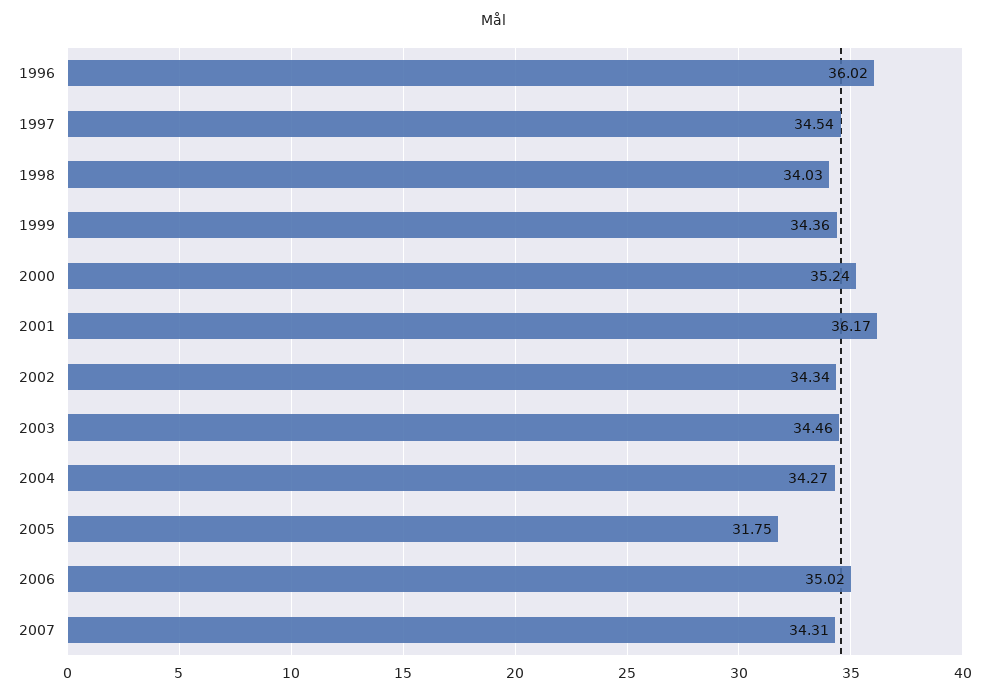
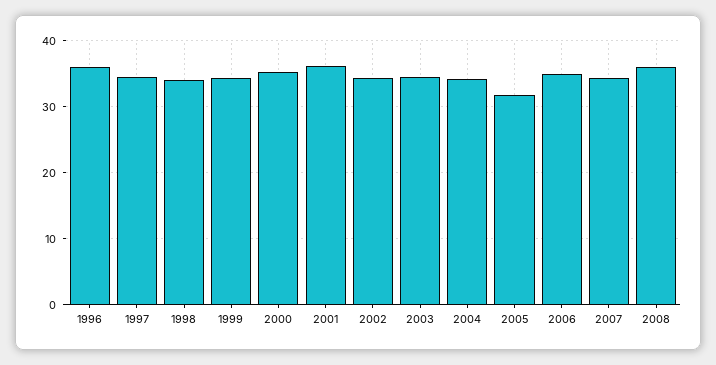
2008: none -> 36

